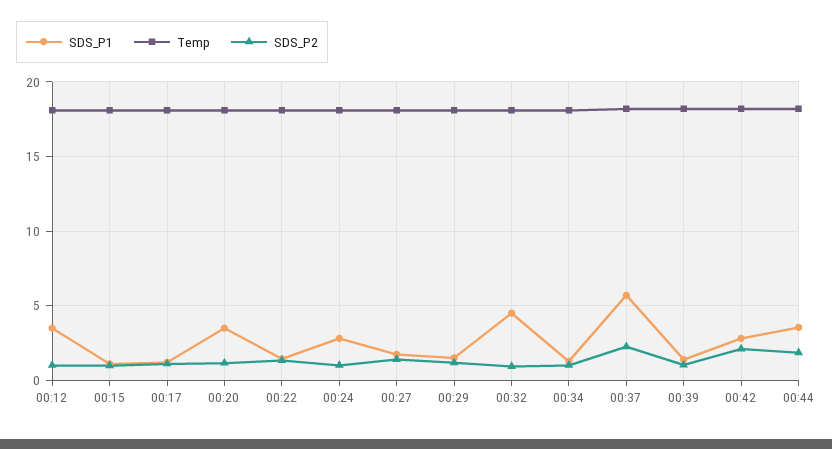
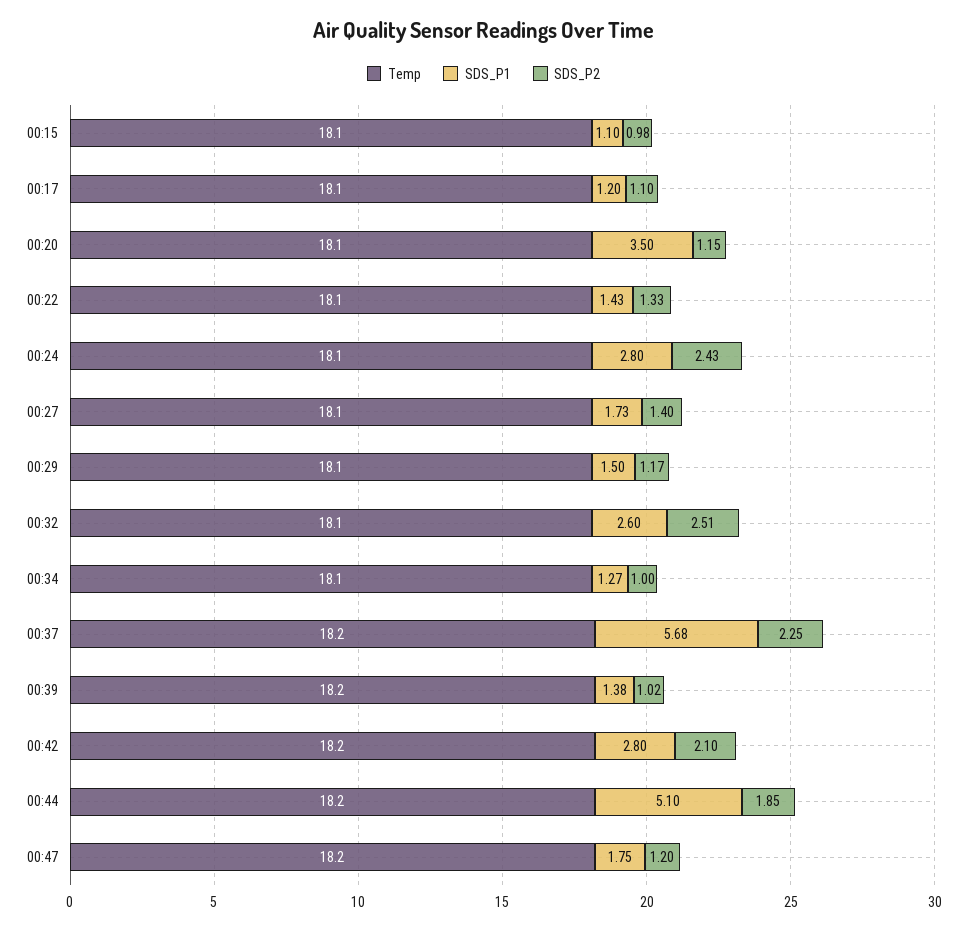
SDS_P1, 00:12: 3.5 -> none
Temp, 00:12: 18 -> none
SDS_P2, 00:12: 1 -> none
SDS_P2, 00:24: 1 -> 2.43
SDS_P1, 00:32: 4.5 -> 2.6
SDS_P2, 00:32: 1 -> 2.51
SDS_P1, 00:44: 3.5 -> 5.1
Temp, 00:47: none -> 18.2
SDS_P1, 00:47: none -> 1.75
SDS_P2, 00:47: none -> 1.2

